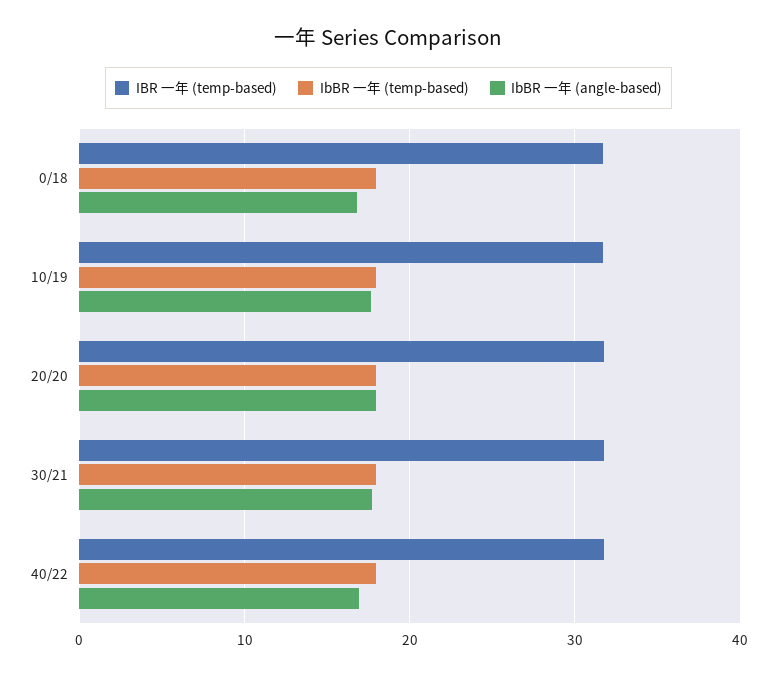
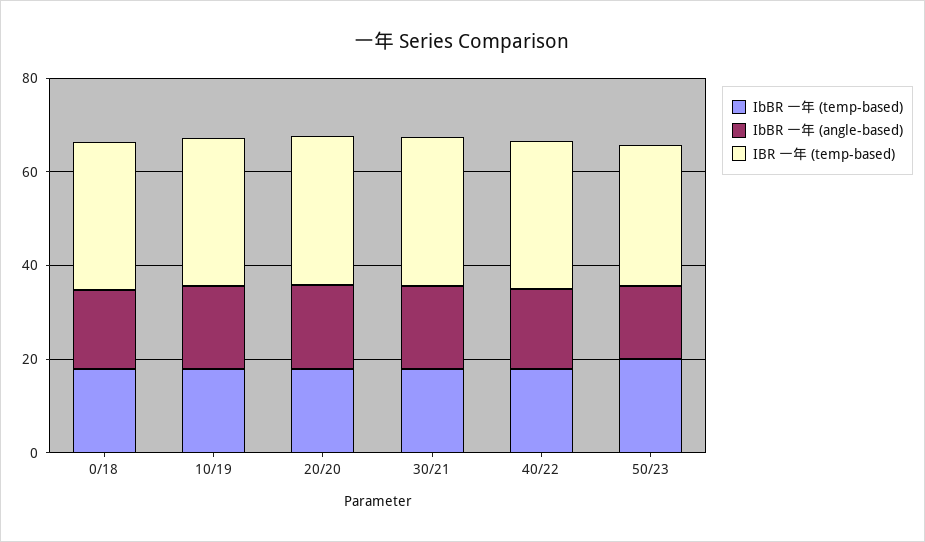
IbBR 一年 (temp-based), 50/23: none -> 20
IbBR 一年 (angle-based), 50/23: none -> 15
IBR 一年 (temp-based), 50/23: none -> 30

